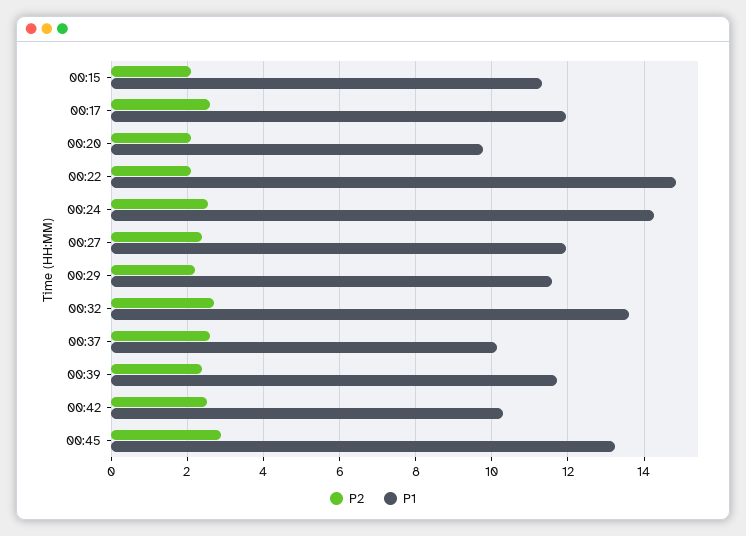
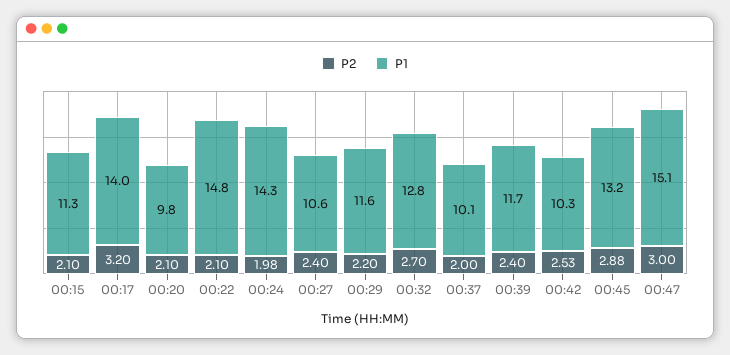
P2, 00:17: 2.6 -> 3.2
P1, 00:17: 12 -> 14
P2, 00:24: 2.6 -> 1.98
P1, 00:27: 12 -> 10.6
P1, 00:32: 13.6 -> 12.8
P2, 00:37: 2.6 -> 2
P2, 00:47: none -> 3
P1, 00:47: none -> 15.1

